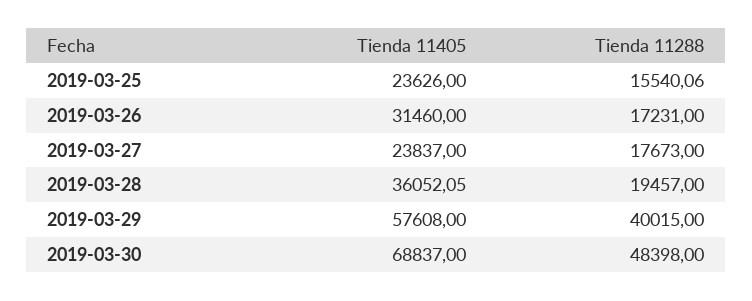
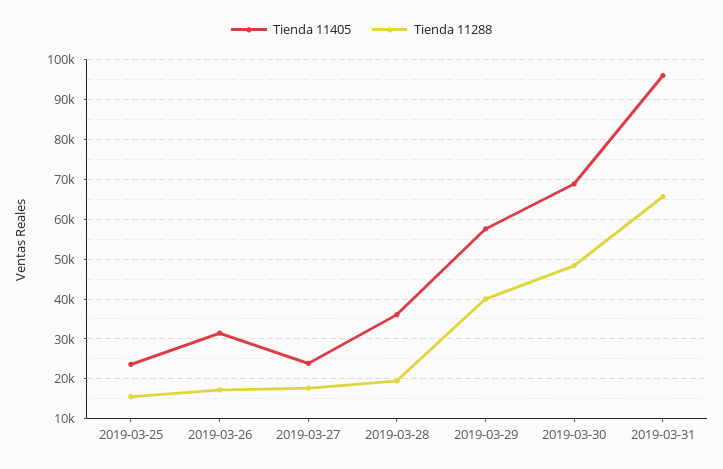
Tienda 11405, 2019-03-31: none -> 96000
Tienda 11288, 2019-03-31: none -> 66000

